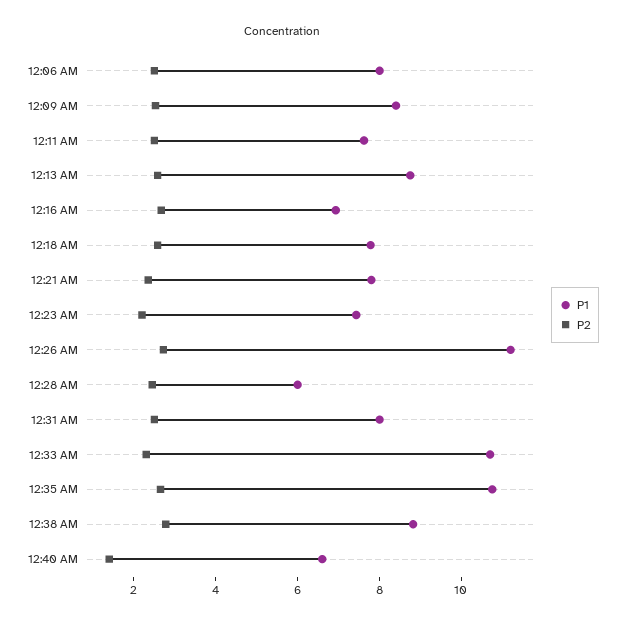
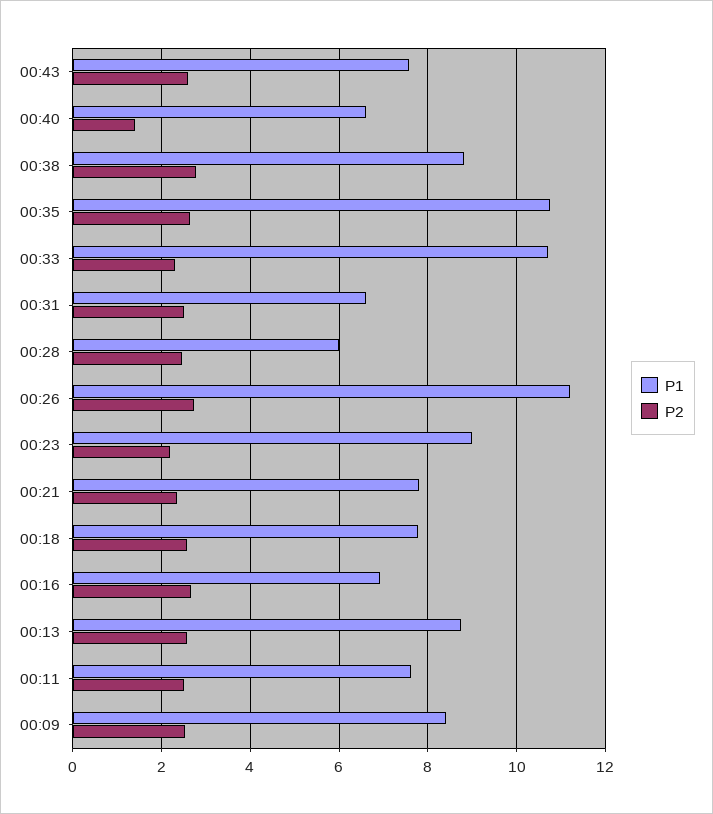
P1, 12:06 AM: 8 -> none
P2, 12:06 AM: 2.5 -> none
P1, 12:23 AM: 7.5 -> 9
P1, 12:31 AM: 8 -> 6.6
P1, 00:43: none -> 7.6
P2, 00:43: none -> 2.6

